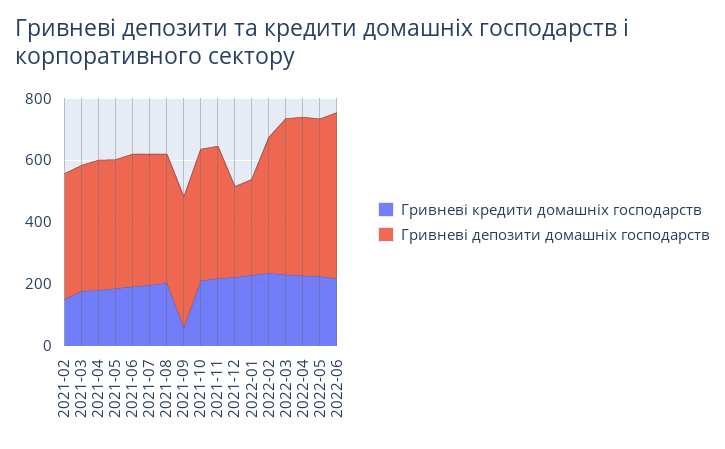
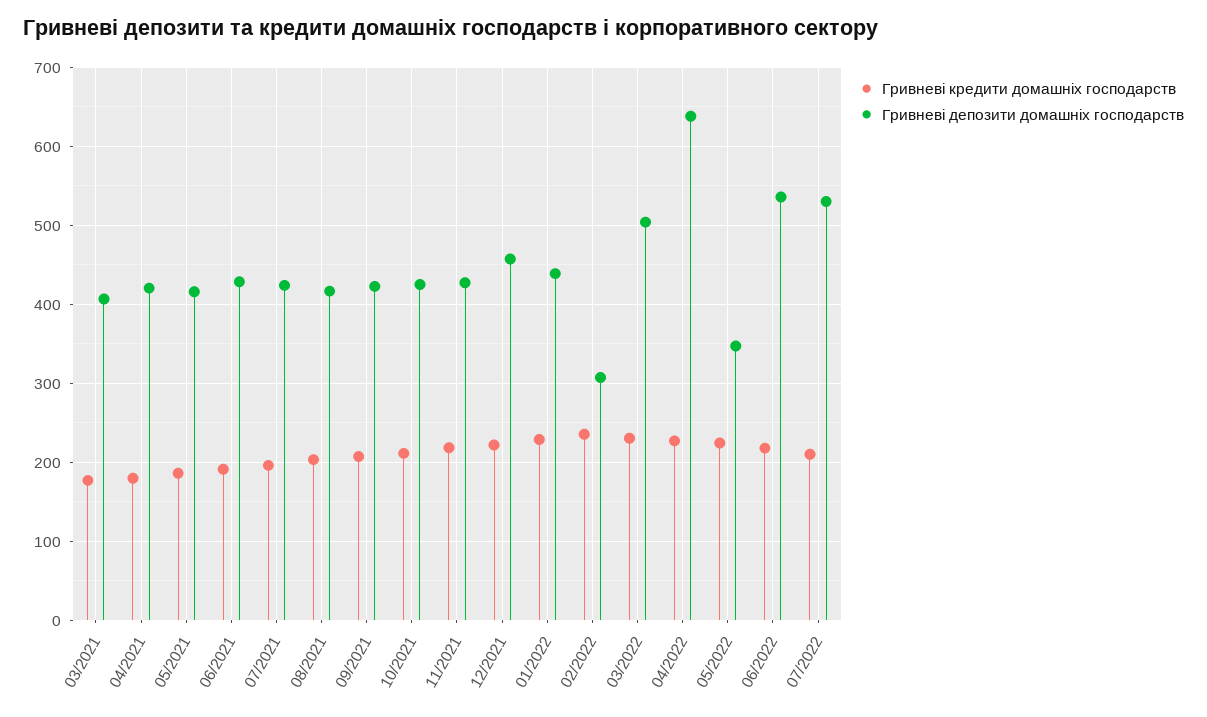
Гривневі кредити домашніх господарств, 2021-02: 150 -> none
Гривневі депозити домашніх господарств, 2021-02: 400 -> none
Гривневі кредити домашніх господарств, 2021-09: 50 -> 210
Гривневі депозити домашніх господарств, 2021-12: 300 -> 460
Гривневі депозити домашніх господарств, 2022-01: 300 -> 440
Гривневі депозити домашніх господарств, 2022-02: 450 -> 310
Гривневі депозити домашніх господарств, 2022-04: 500 -> 640
Гривневі депозити домашніх господарств, 2022-05: 500 -> 350
Гривневі кредити домашніх господарств, 07/2022: none -> 210
Гривневі депозити домашніх господарств, 07/2022: none -> 530

